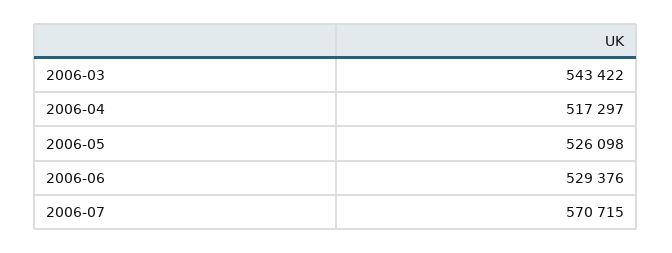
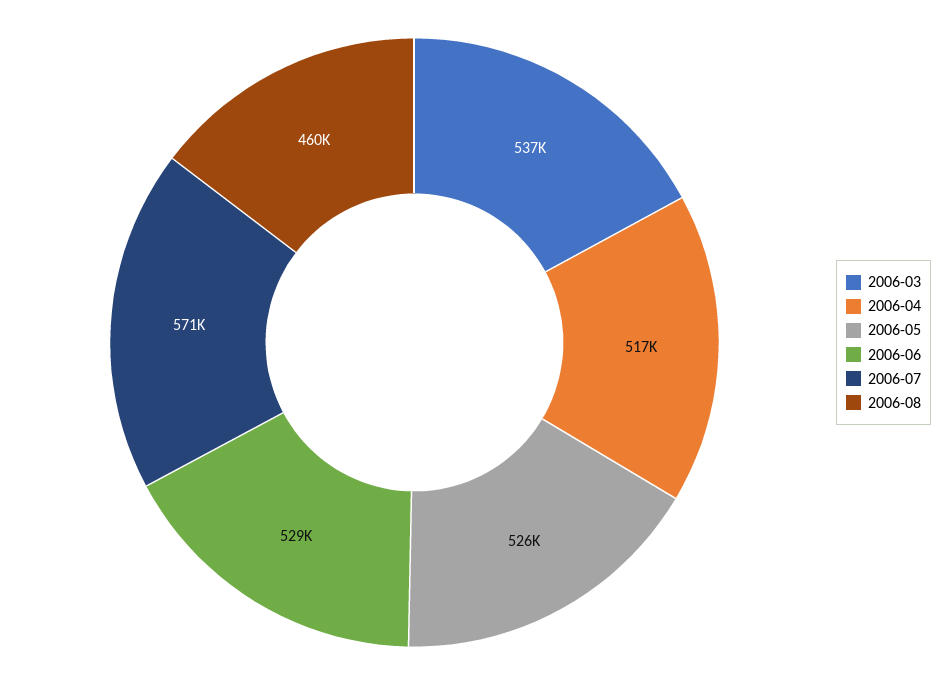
2006-03: 543422 -> 537000
2006-08: none -> 460000

